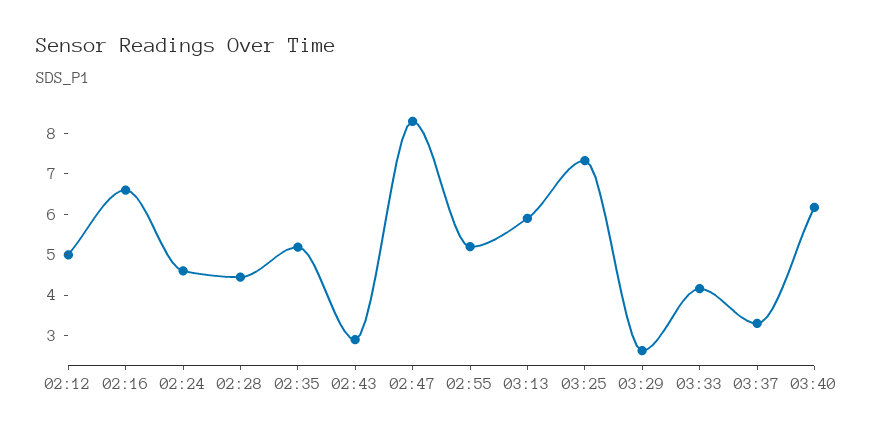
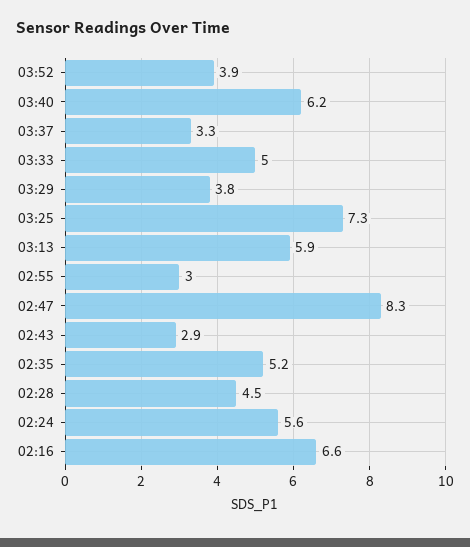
02:12: 5 -> none
02:24: 4.6 -> 5.6
02:55: 5.2 -> 3
03:29: 2.6 -> 3.8
03:33: 4.2 -> 5
03:52: none -> 3.9

